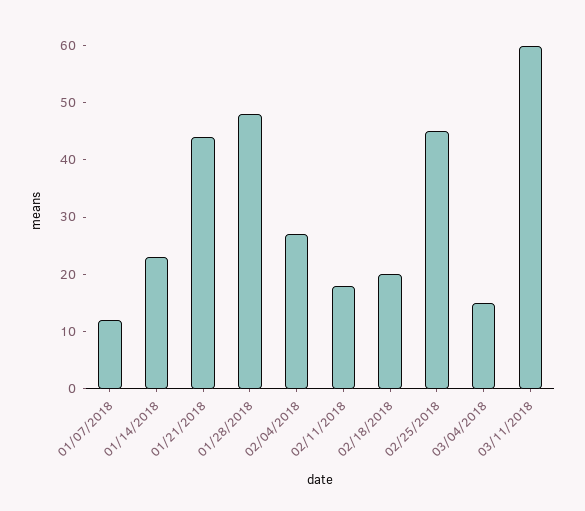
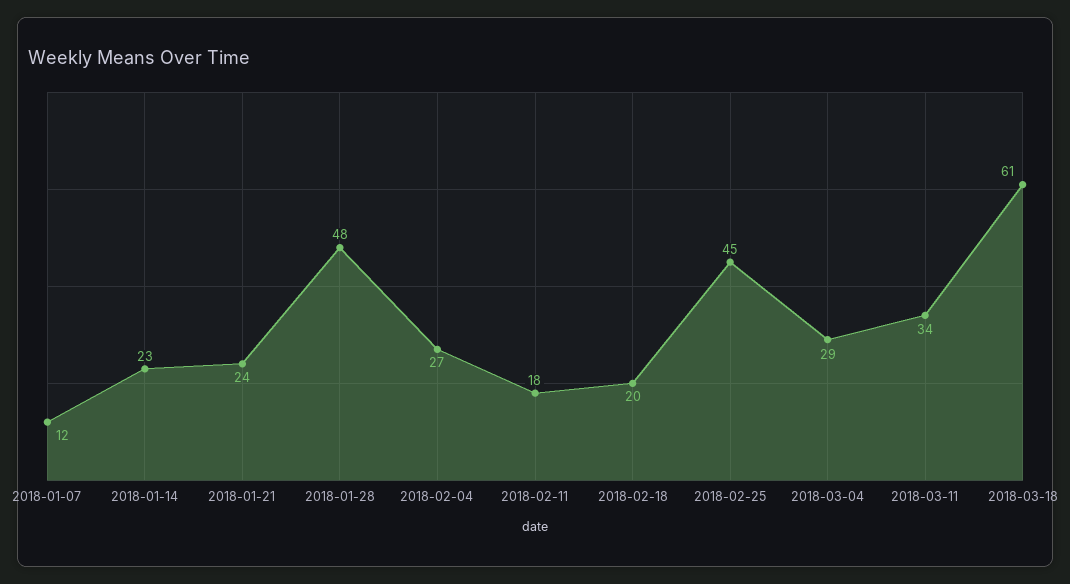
01/21/2018: 45 -> 24
03/04/2018: 15 -> 29
03/11/2018: 60 -> 34
2018-03-18: none -> 61

